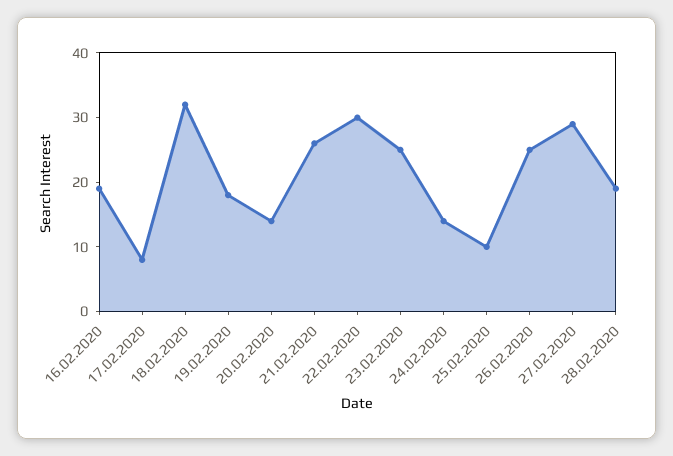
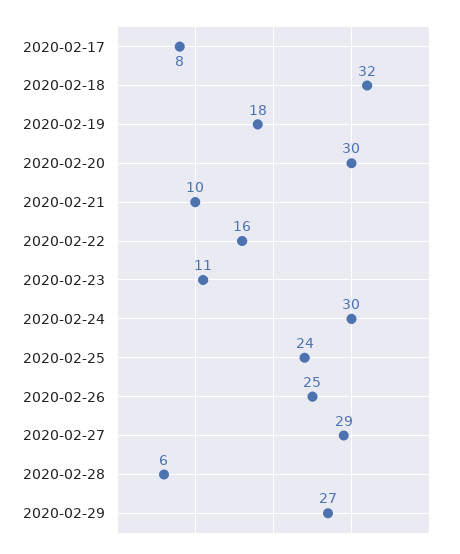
16.02.2020: 20 -> none
20.02.2020: 15 -> 30
21.02.2020: 25 -> 10
22.02.2020: 30 -> 16
23.02.2020: 25 -> 11
24.02.2020: 15 -> 30
25.02.2020: 10 -> 24
28.02.2020: 20 -> 6
2020-02-29: none -> 27

